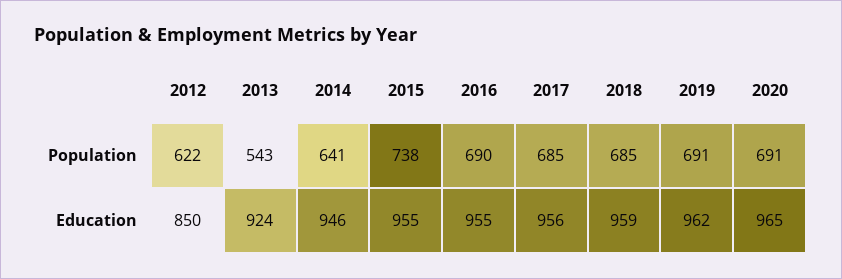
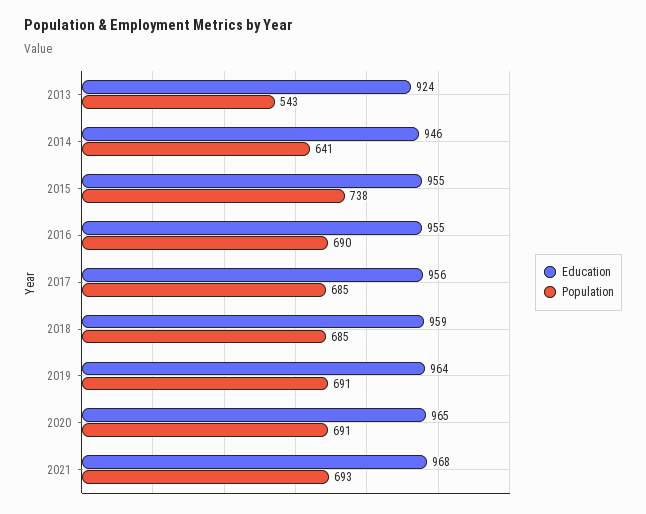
Population, 2012: 622 -> none
Education, 2012: 850 -> none
Education, 2019: 962 -> 964
Education, 2021: none -> 968
Population, 2021: none -> 693

